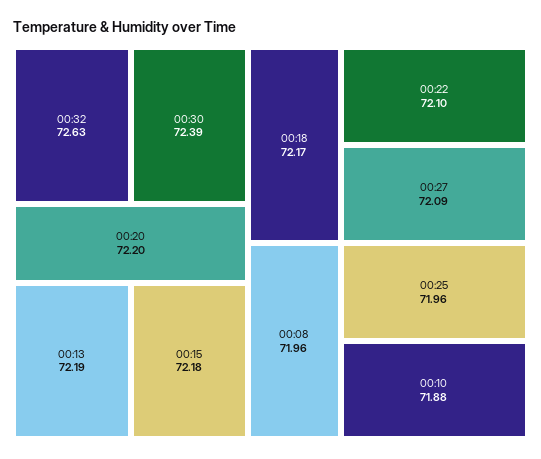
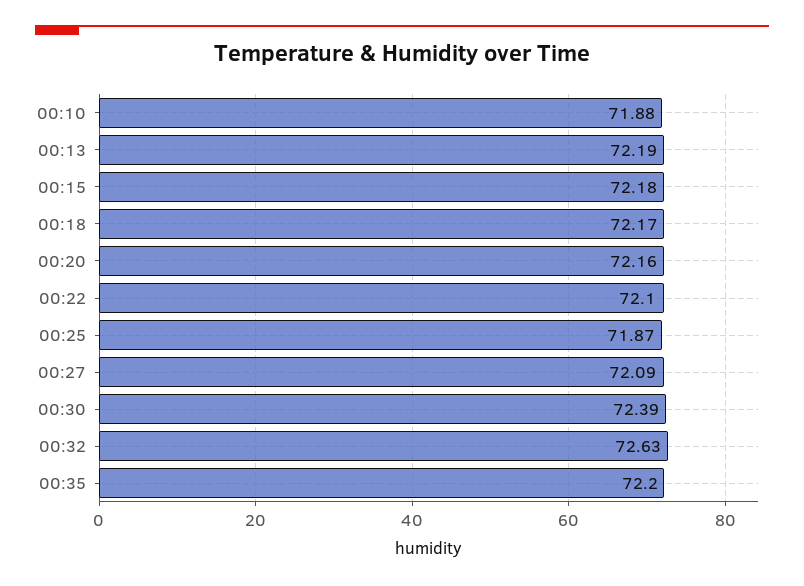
00:20: 72.2 -> 72.16
00:08: 71.96 -> none
00:25: 71.96 -> 71.87
00:35: none -> 72.2

